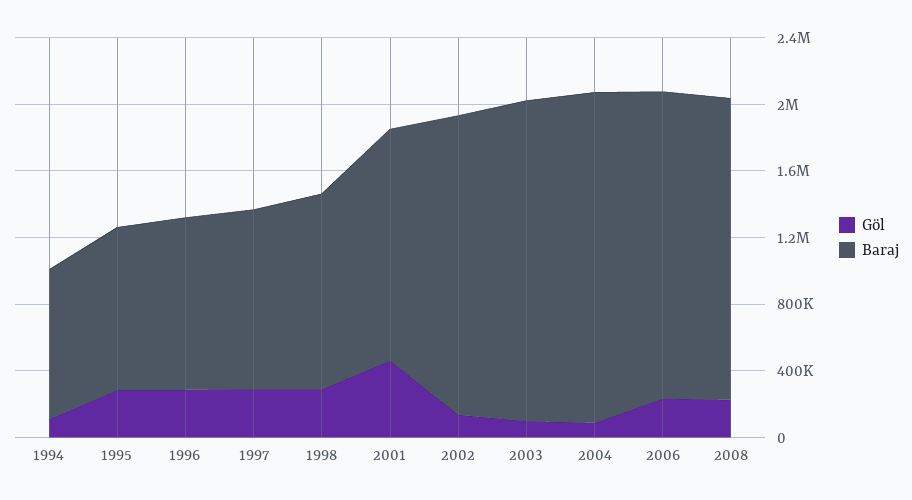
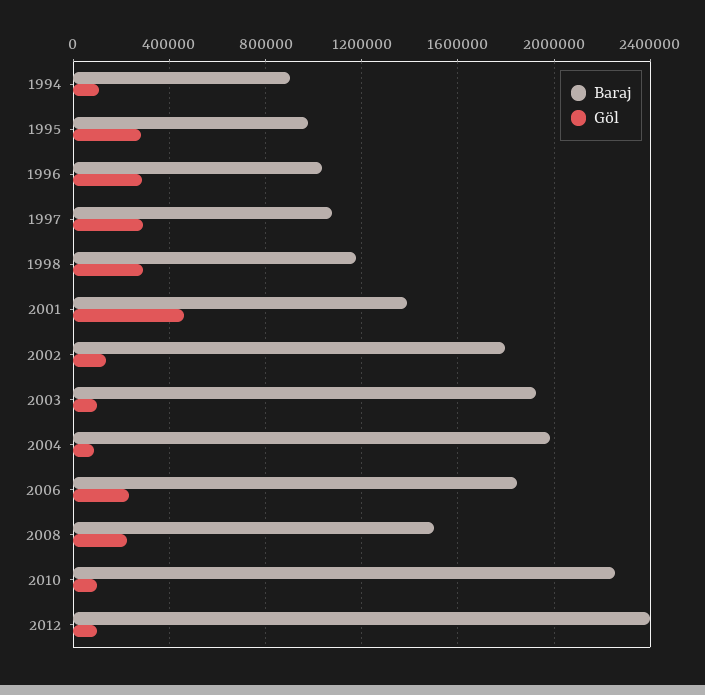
Baraj, 2008: 1800000 -> 1500000
Baraj, 2010: none -> 2250000
Göl, 2010: none -> 100000
Baraj, 2012: none -> 2400000
Göl, 2012: none -> 100000

